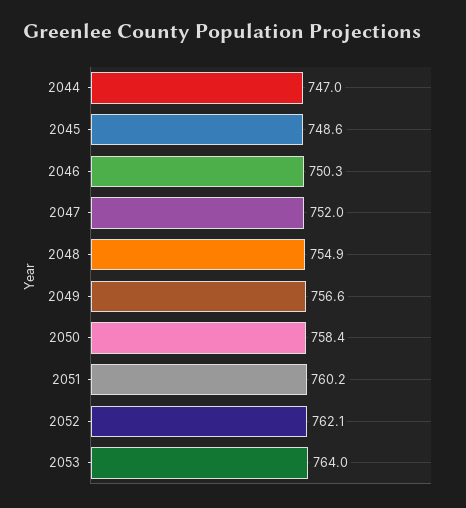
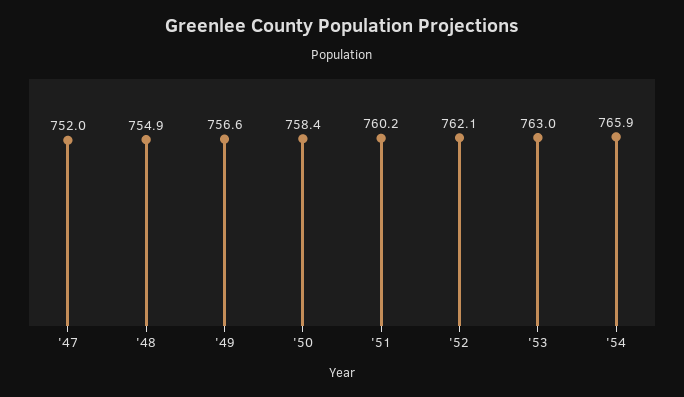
2044: 747 -> none
2045: 748.6 -> none
2046: 750.3 -> none
2053: 764 -> 763
'54: none -> 765.9

